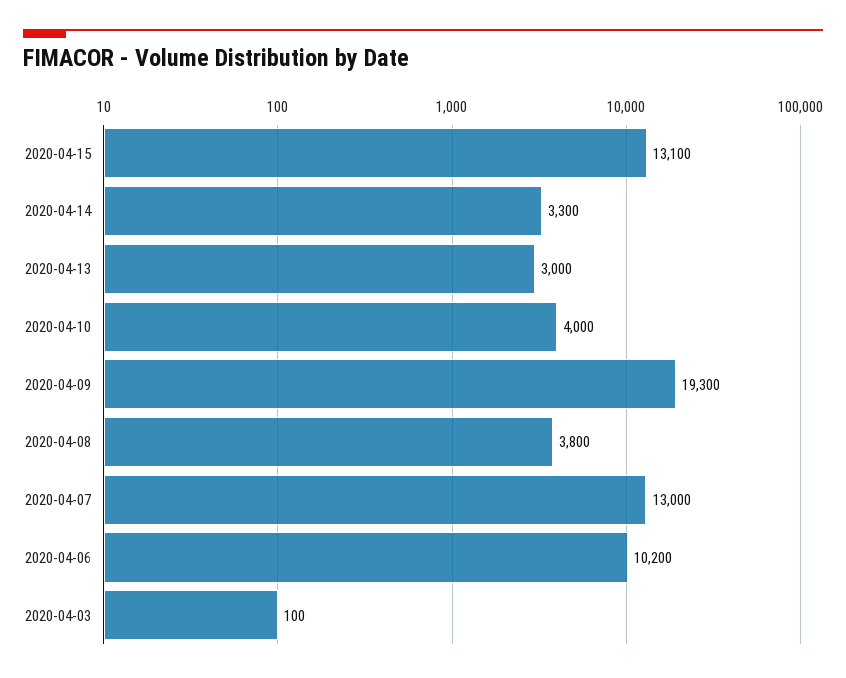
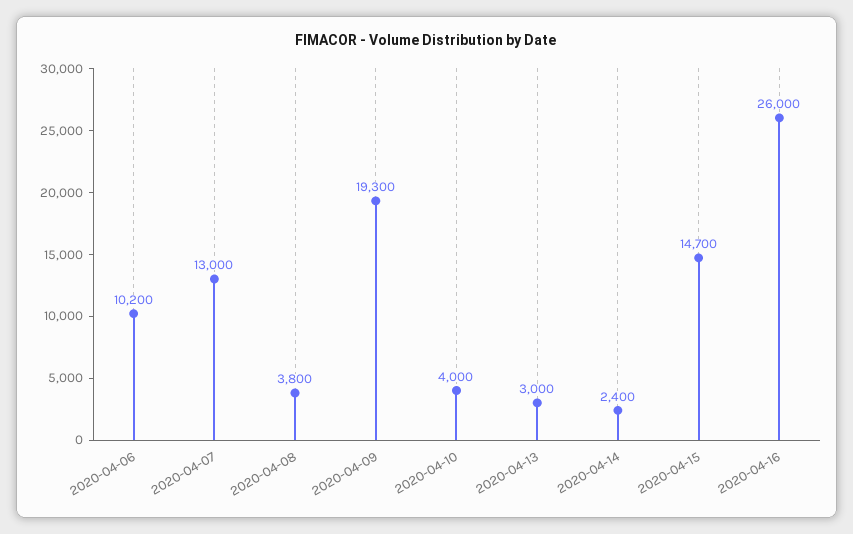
2020-04-15: 13100 -> 14700
2020-04-14: 3300 -> 2400
2020-04-03: 100 -> none
2020-04-16: none -> 26000

